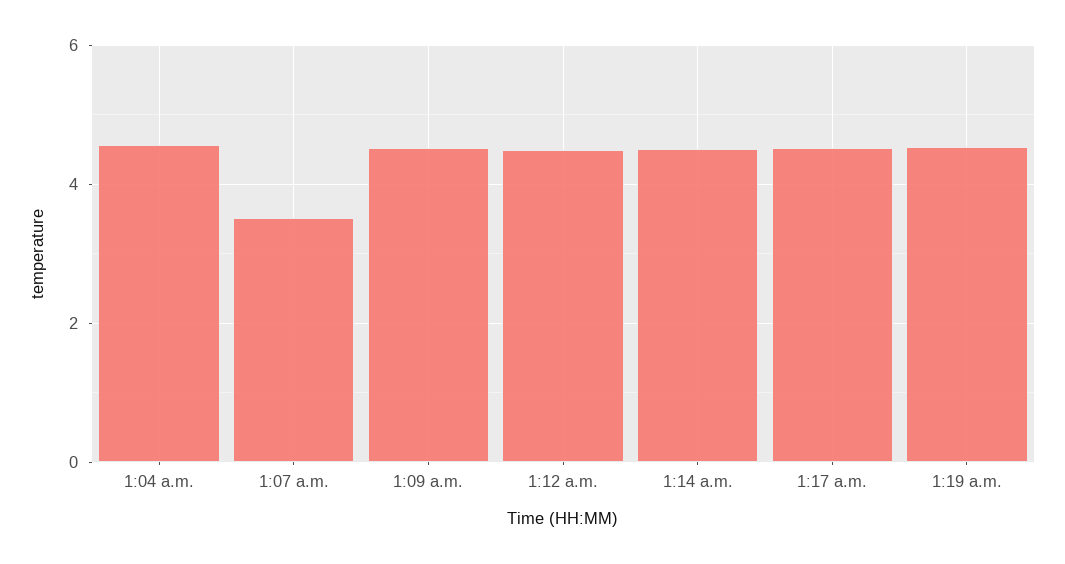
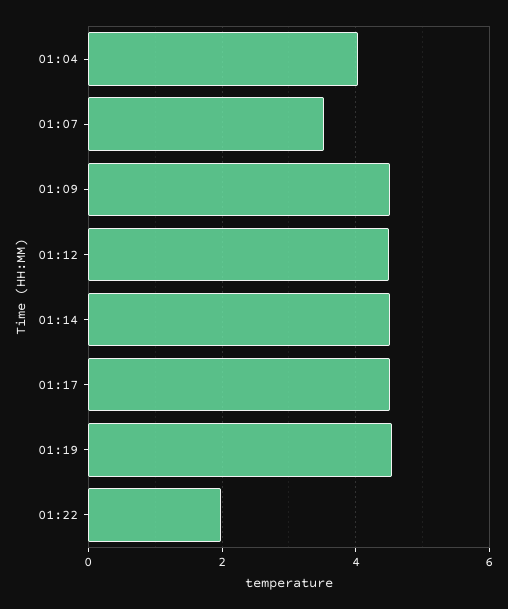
1:04 a.m.: 4.6 -> 4
01:22: none -> 2

